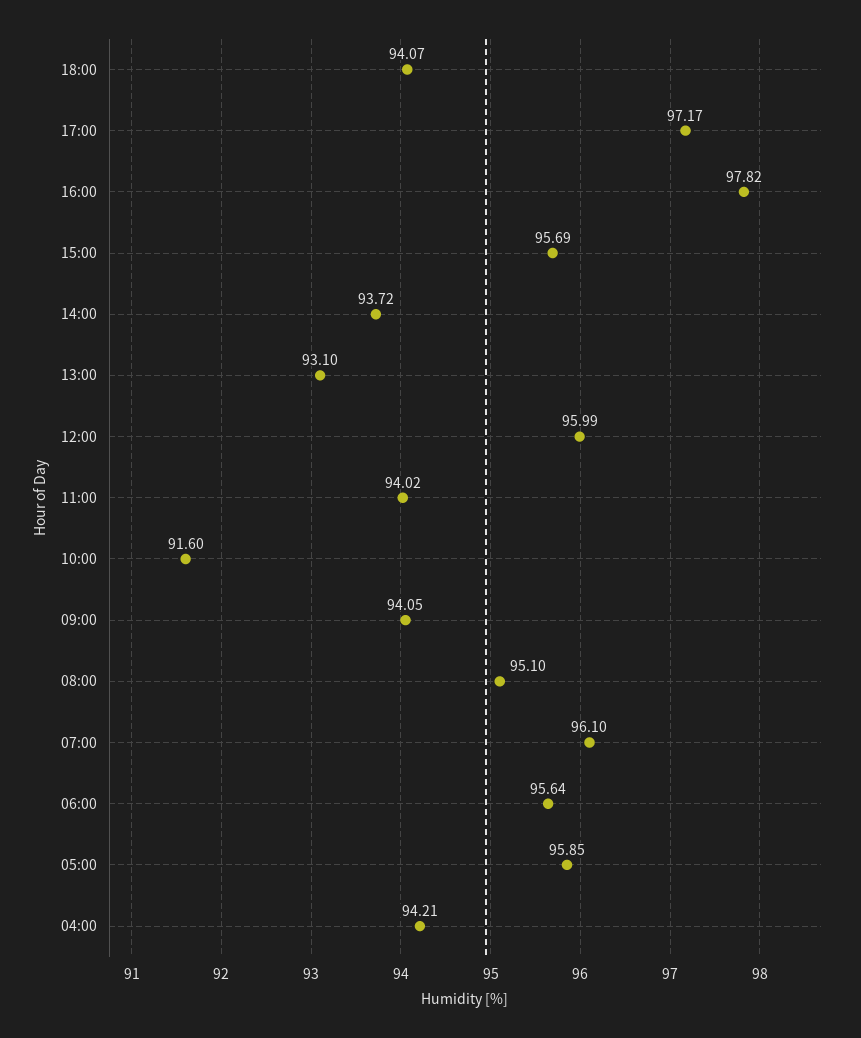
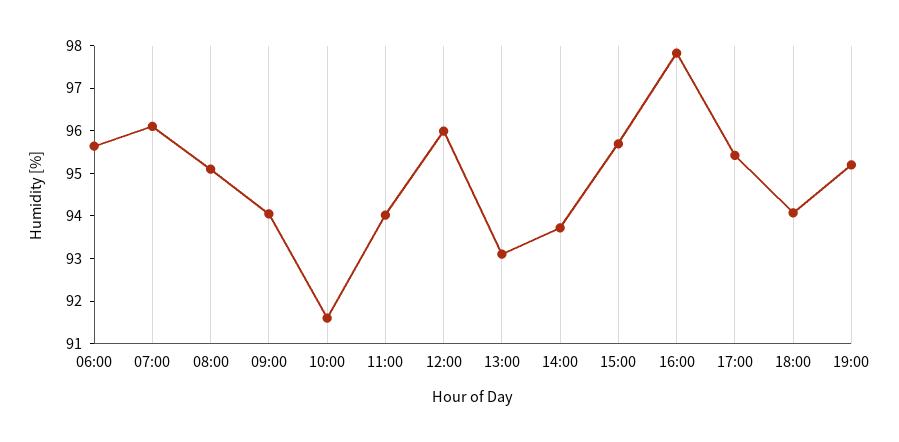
17:00: 97.17 -> 95.4
05:00: 95.85 -> none
04:00: 94.21 -> none
19:00: none -> 95.2

